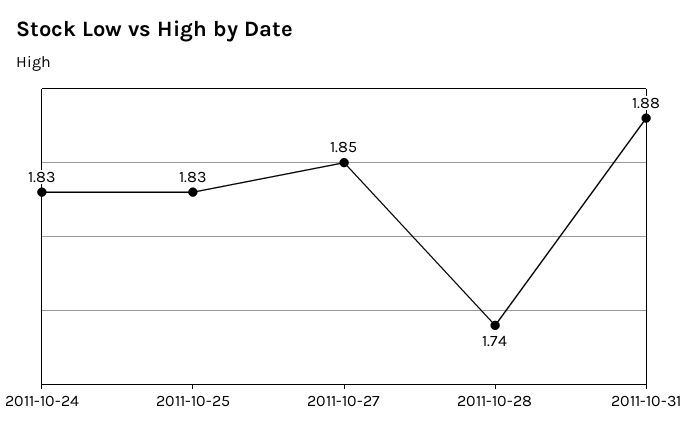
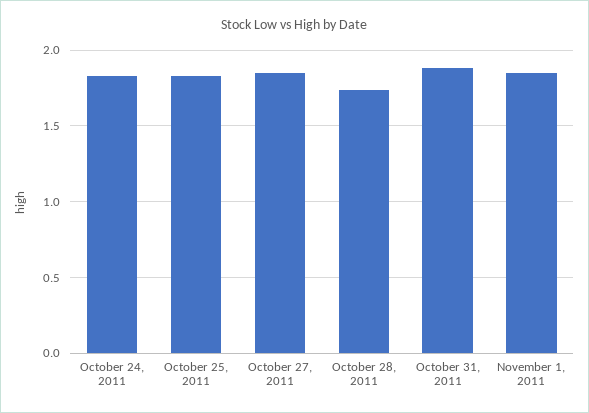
November 1, 2011: none -> 1.85

